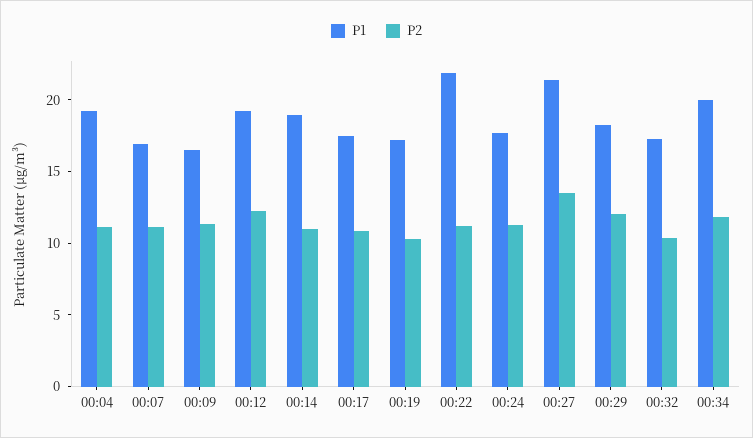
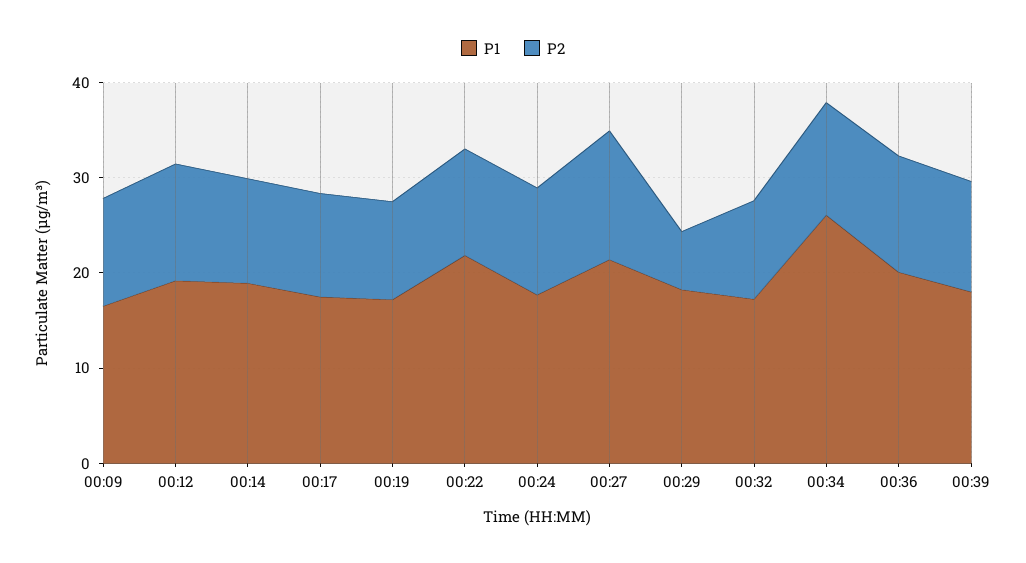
P1, 00:04: 19 -> none
P2, 00:04: 11 -> none
P1, 00:07: 17 -> none
P2, 00:07: 11 -> none
P2, 00:29: 12 -> 6
P1, 00:34: 20 -> 26
P1, 00:36: none -> 20
P2, 00:36: none -> 12
P1, 00:39: none -> 18
P2, 00:39: none -> 12

